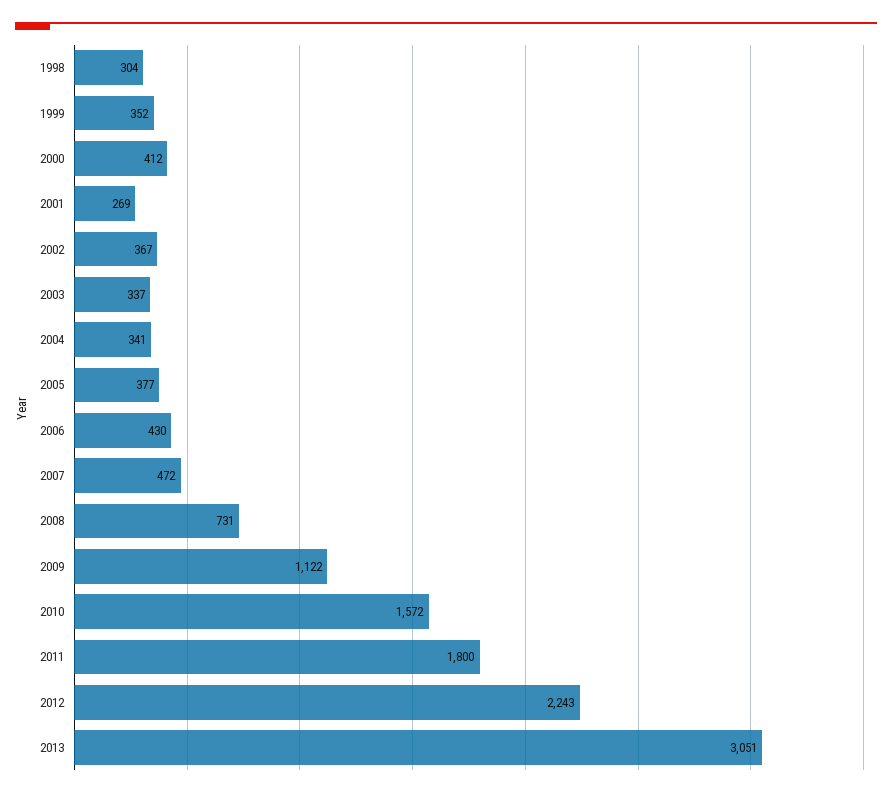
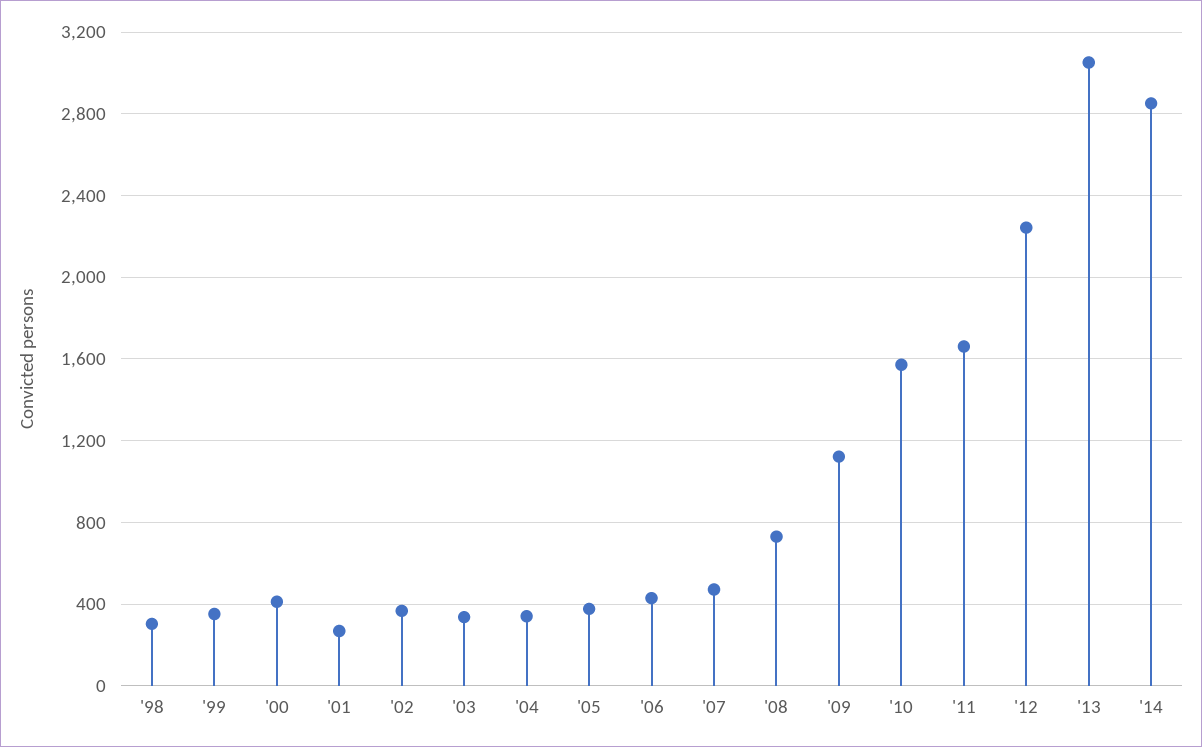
2011: 1800 -> 1650
'14: none -> 2850

